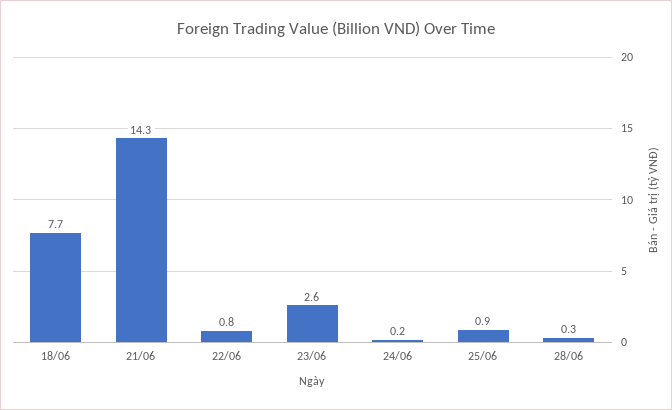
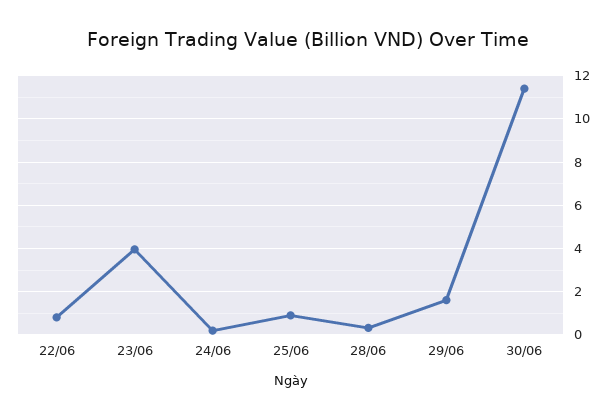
18/06: 7.7 -> none
21/06: 14.3 -> none
23/06: 2.6 -> 4
29/06: none -> 1.5
30/06: none -> 11.5

